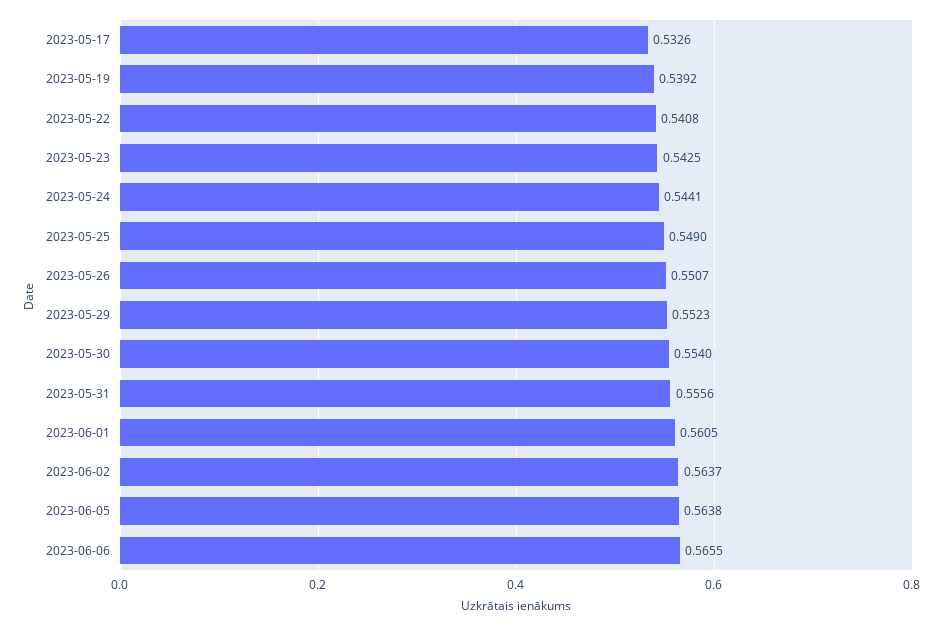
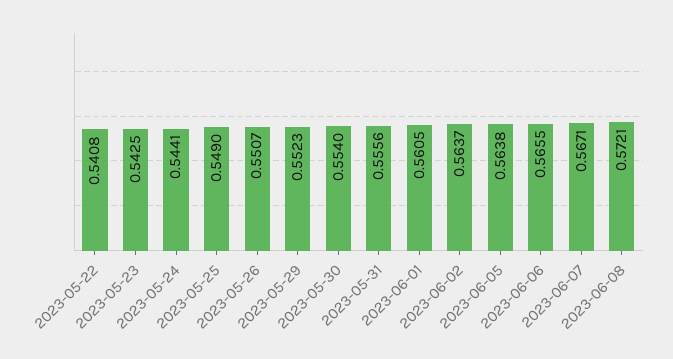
2023-05-17: 0.5326 -> none
2023-05-19: 0.5392 -> none
2023-06-07: none -> 0.5671
2023-06-08: none -> 0.5721

